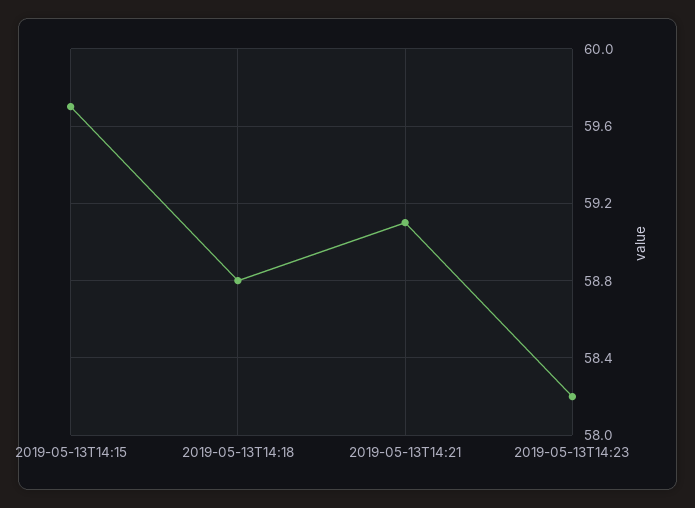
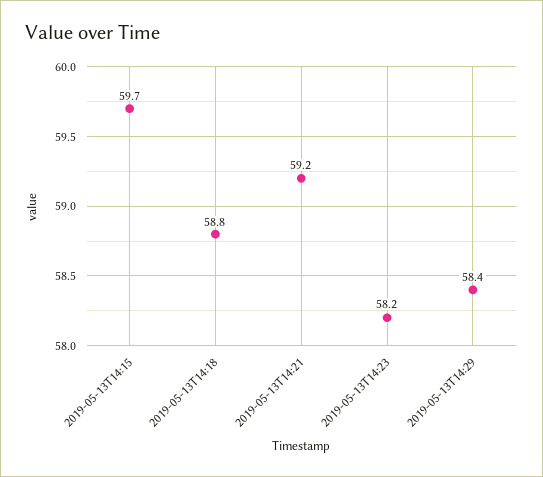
2019-05-13T14:21: 59.1 -> 59.2
2019-05-13T14:29: none -> 58.4

